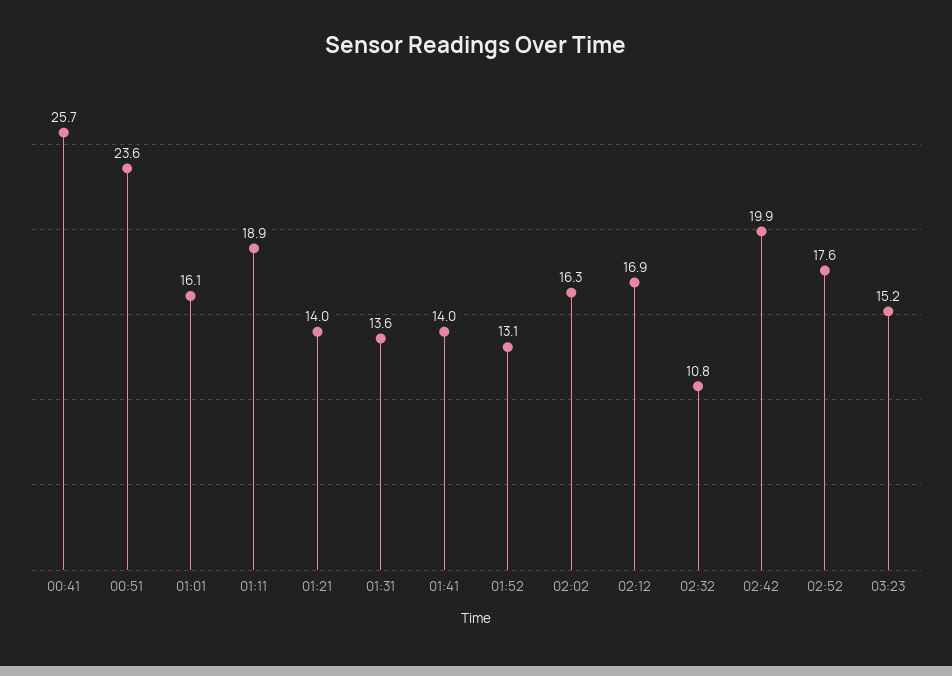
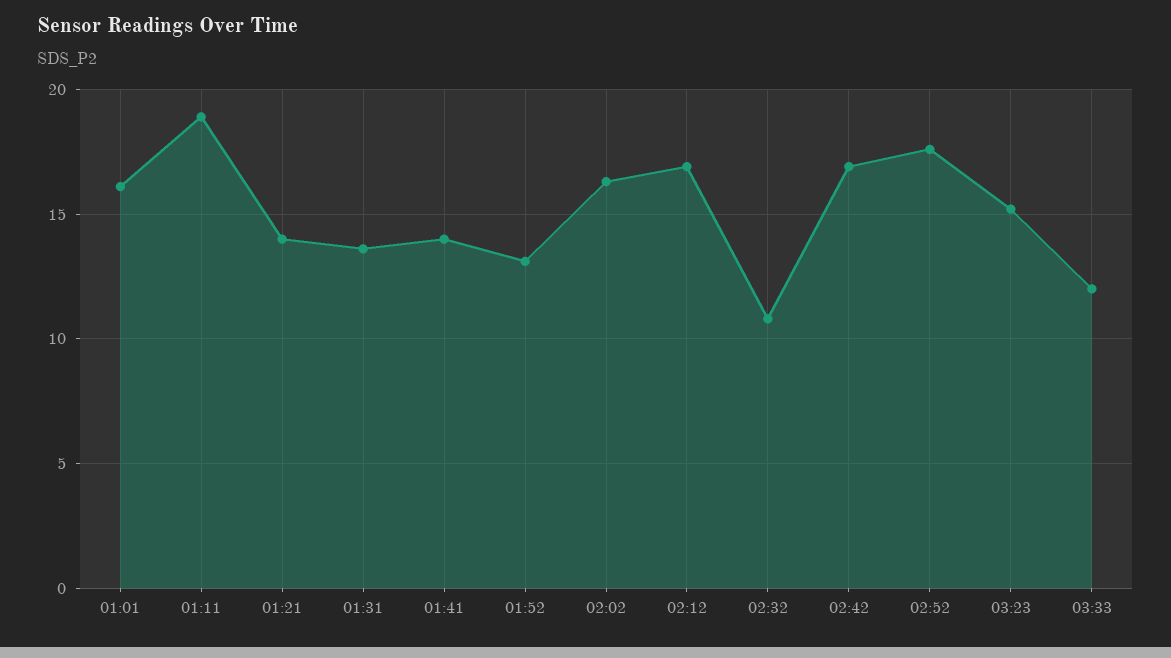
00:41: 25.7 -> none
00:51: 23.6 -> none
02:42: 19.9 -> 17
03:33: none -> 12

